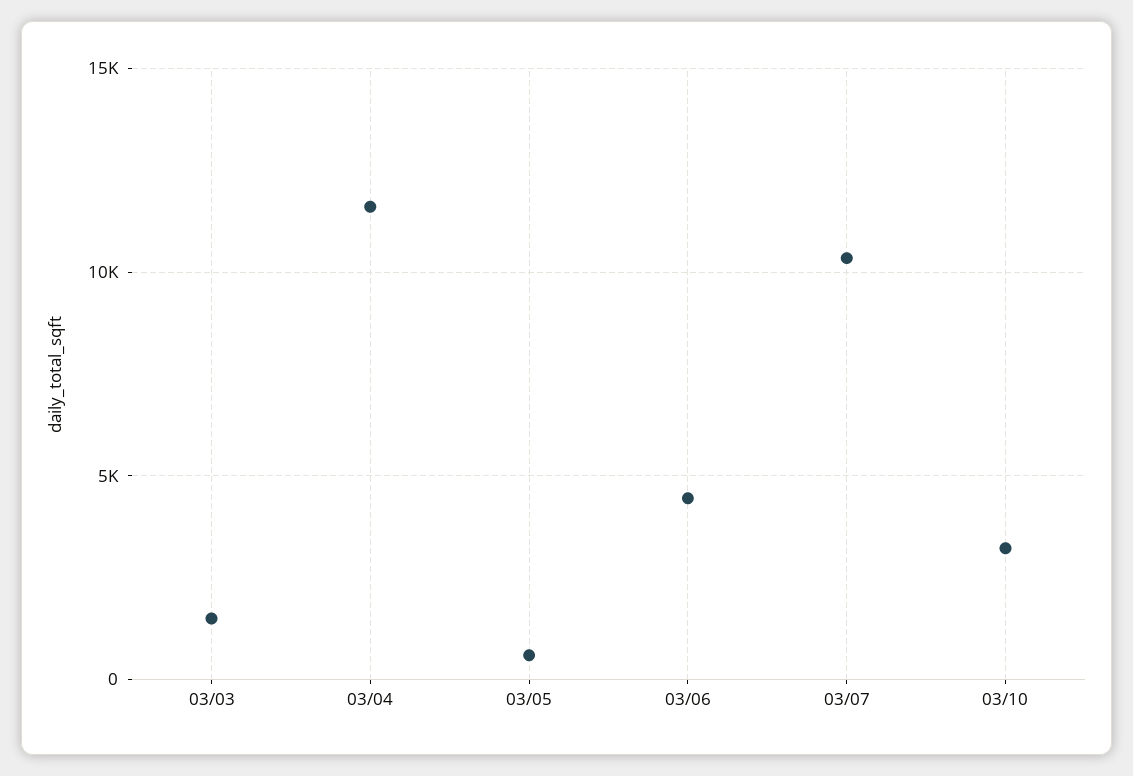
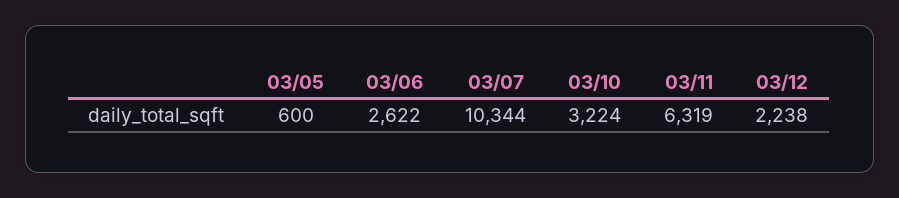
03/03: 1500 -> none
03/04: 11500 -> none
03/06: 4500 -> 2622
03/11: none -> 6319
03/12: none -> 2238

